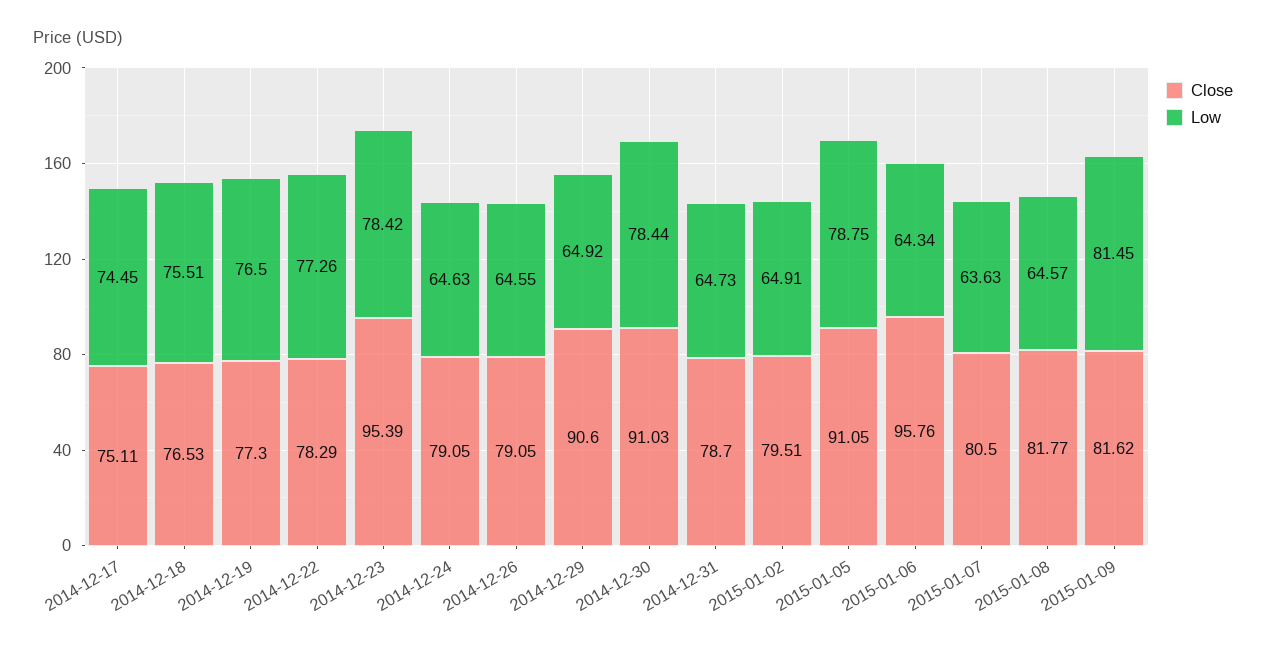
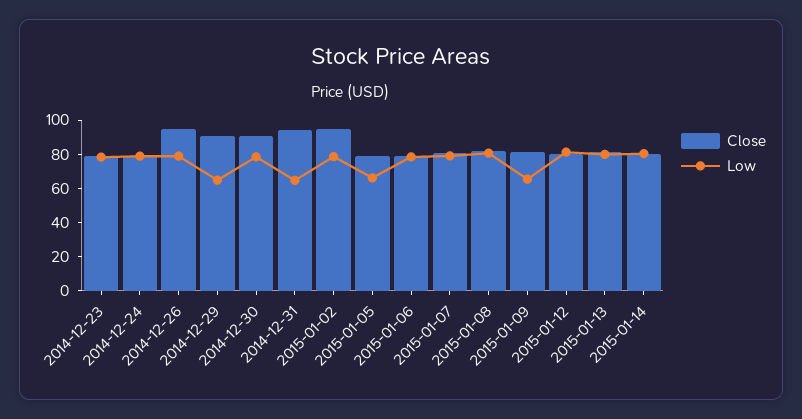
Close, 2014-12-17: 75.11 -> none
Low, 2014-12-17: 74.45 -> none
Close, 2014-12-18: 76.53 -> none
Low, 2014-12-18: 75.51 -> none
Close, 2014-12-19: 77.3 -> none
Low, 2014-12-19: 76.5 -> none
Close, 2014-12-22: 78.29 -> none
Low, 2014-12-22: 77.26 -> none
Close, 2014-12-23: 95.39 -> 80
Low, 2014-12-24: 64.63 -> 80
Close, 2014-12-26: 79.05 -> 95
Low, 2014-12-26: 64.55 -> 80
Close, 2014-12-31: 78.7 -> 95
Close, 2015-01-02: 79.51 -> 95
Low, 2015-01-02: 64.91 -> 80
Close, 2015-01-05: 91.05 -> 80
Low, 2015-01-05: 78.75 -> 65
Close, 2015-01-06: 95.76 -> 80
Low, 2015-01-06: 64.34 -> 80
Low, 2015-01-07: 63.63 -> 80
Low, 2015-01-08: 64.57 -> 80
Low, 2015-01-09: 81.45 -> 65
Close, 2015-01-12: none -> 80
Low, 2015-01-12: none -> 80
Close, 2015-01-13: none -> 80
Low, 2015-01-13: none -> 80
Close, 2015-01-14: none -> 80
Low, 2015-01-14: none -> 80

